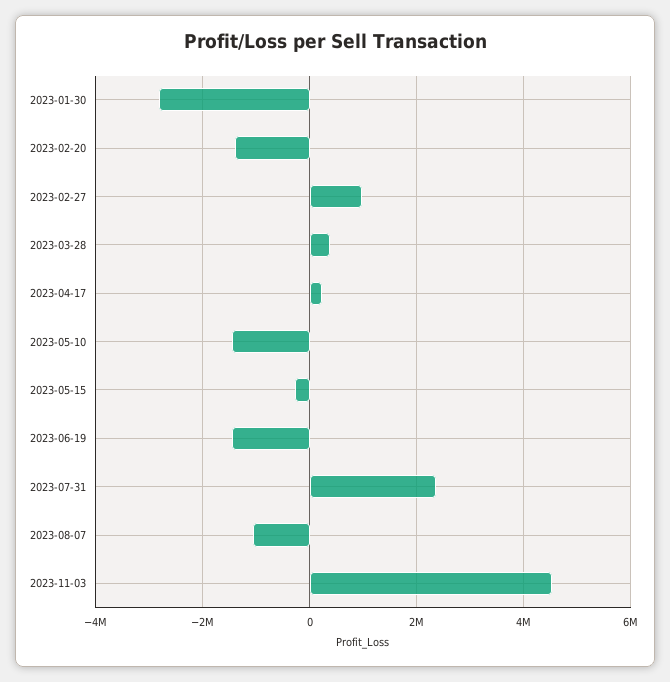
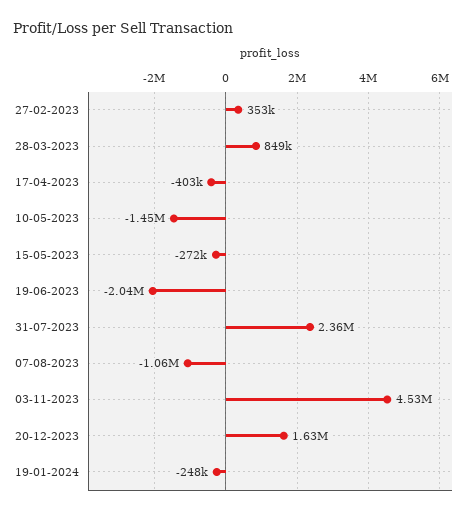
2023-01-30: -2800000 -> none
2023-02-20: -1400000 -> none
2023-02-27: 1000000 -> 353000
2023-03-28: 400000 -> 849000
2023-04-17: 200000 -> -403000
2023-06-19: -1400000 -> -2040000
20-12-2023: none -> 1630000
19-01-2024: none -> -248000

